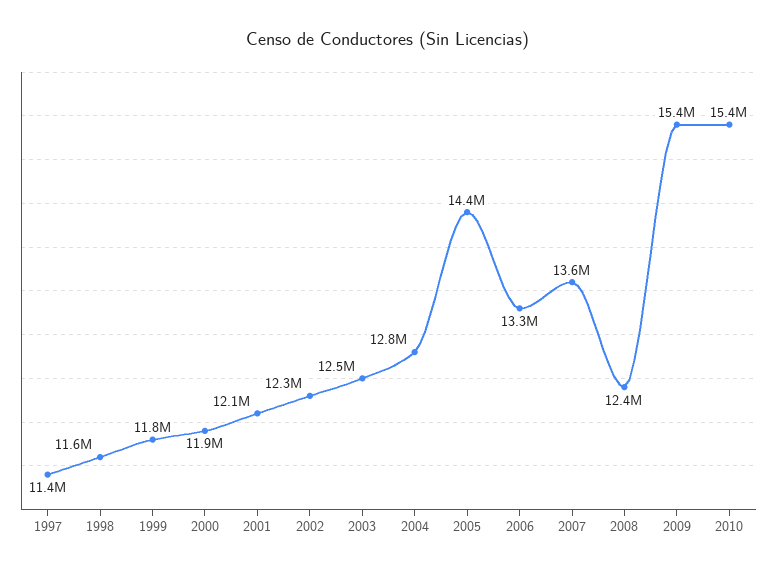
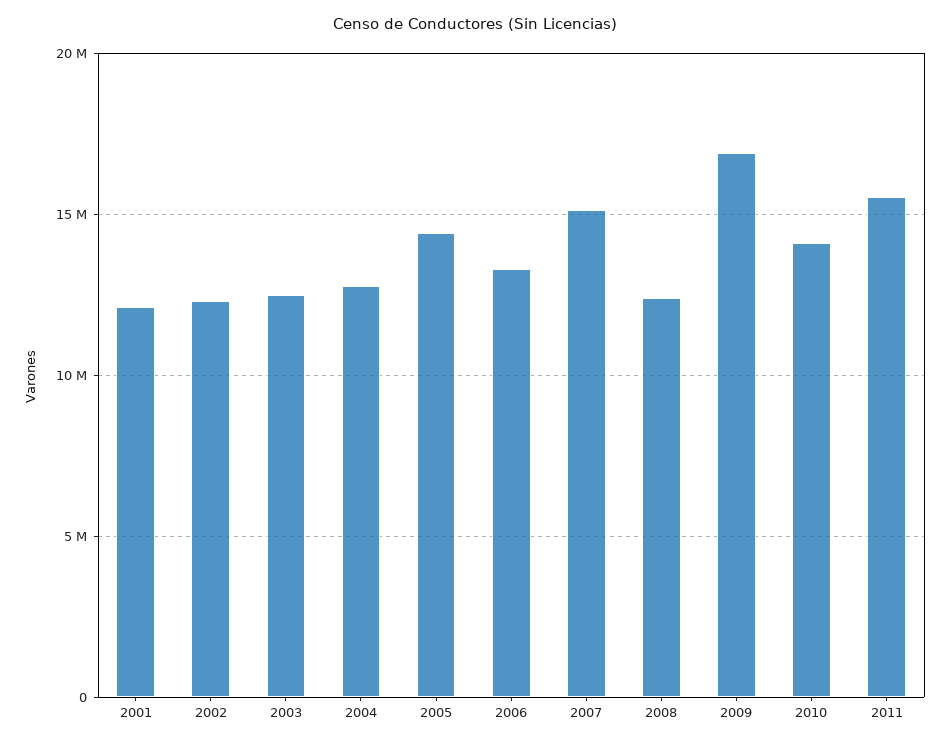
1997: 11400000 -> none
1998: 11600000 -> none
1999: 11800000 -> none
2000: 11900000 -> none
2007: 13600000 -> 15000000
2009: 15400000 -> 17000000
2010: 15400000 -> 14000000
2011: none -> 15500000

